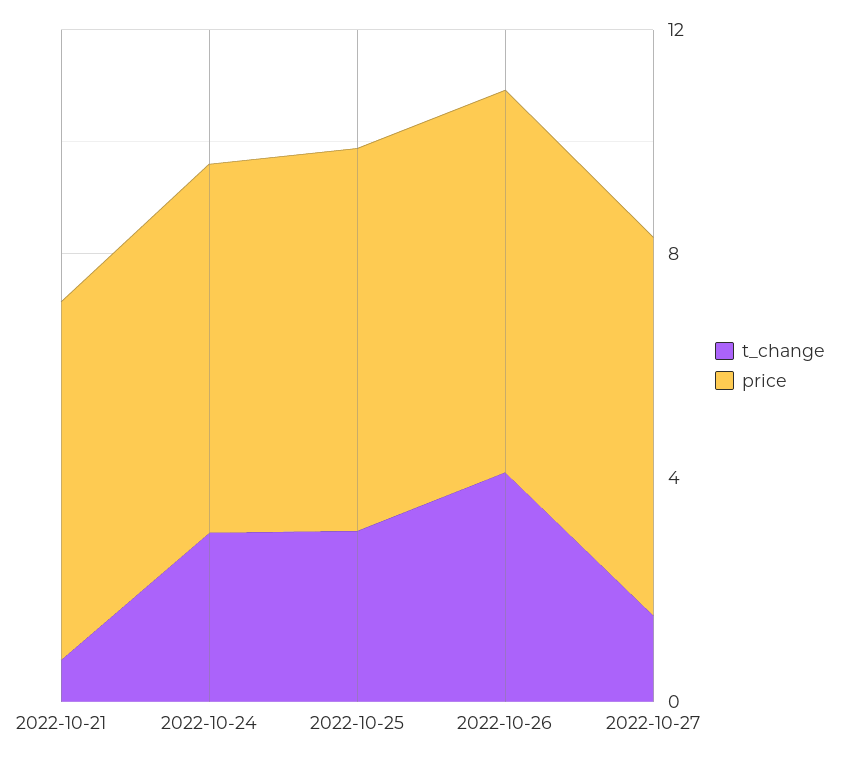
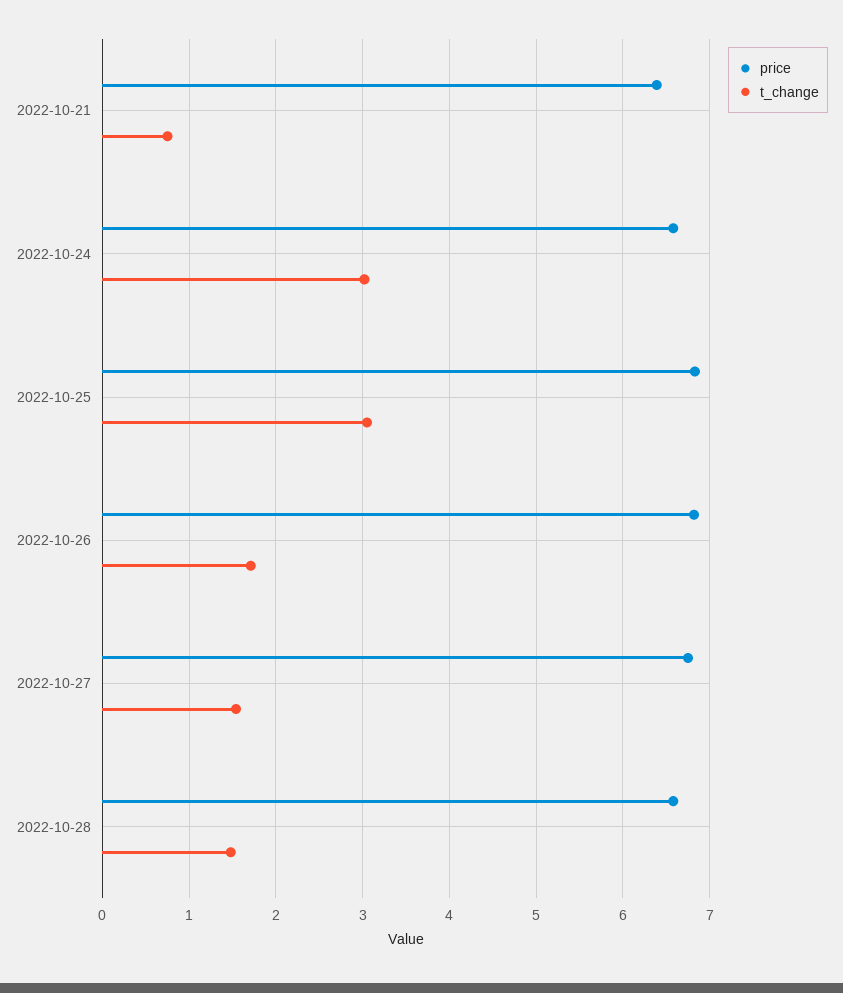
t_change, 2022-10-26: 4 -> 1.7
price, 2022-10-28: none -> 6.6
t_change, 2022-10-28: none -> 1.5

